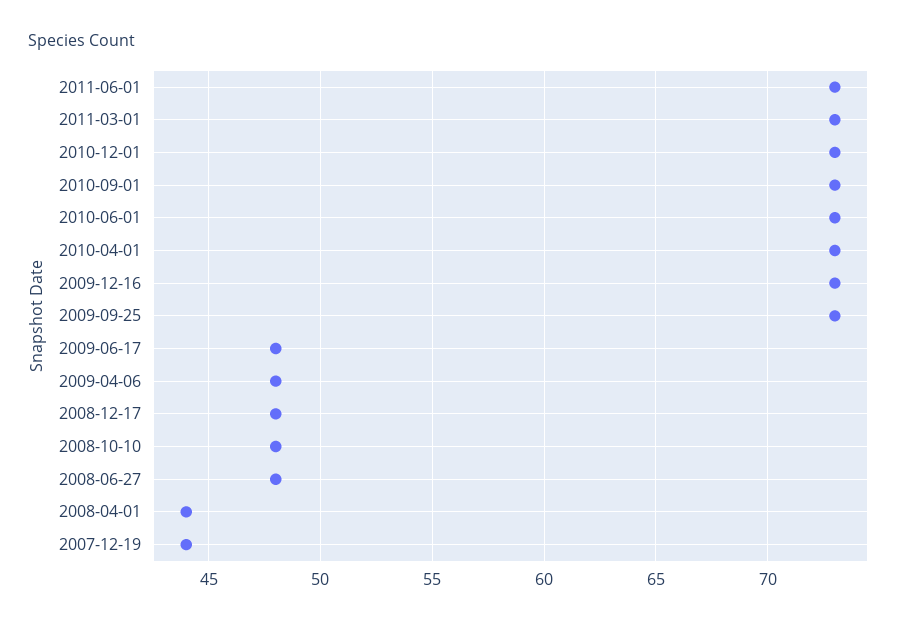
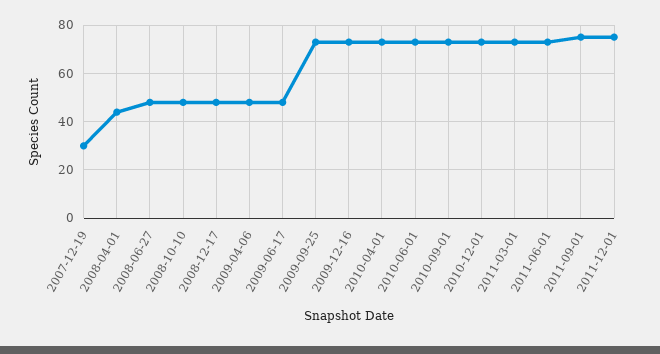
2007-12-19: 44 -> 30
2011-09-01: none -> 75
2011-12-01: none -> 75

